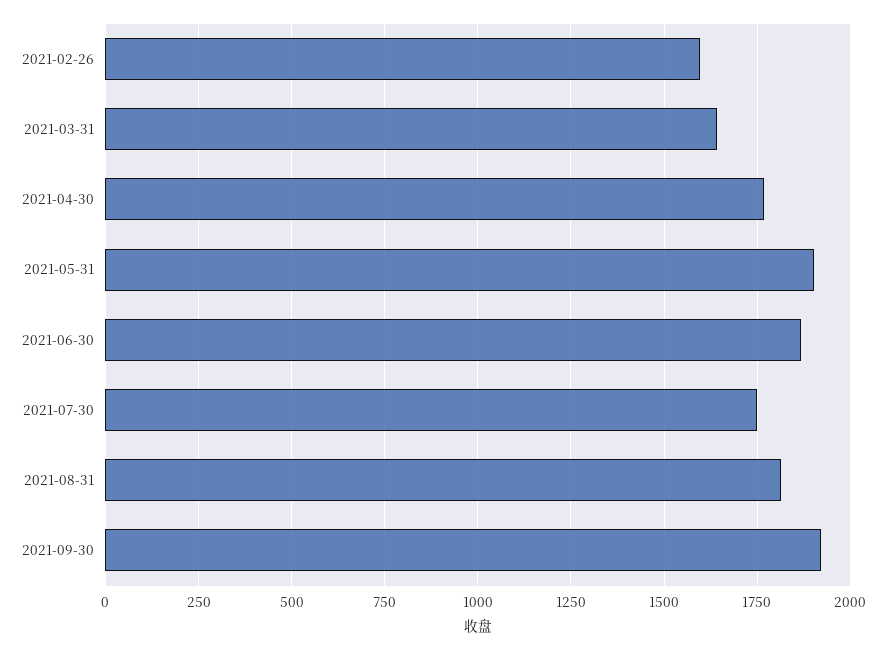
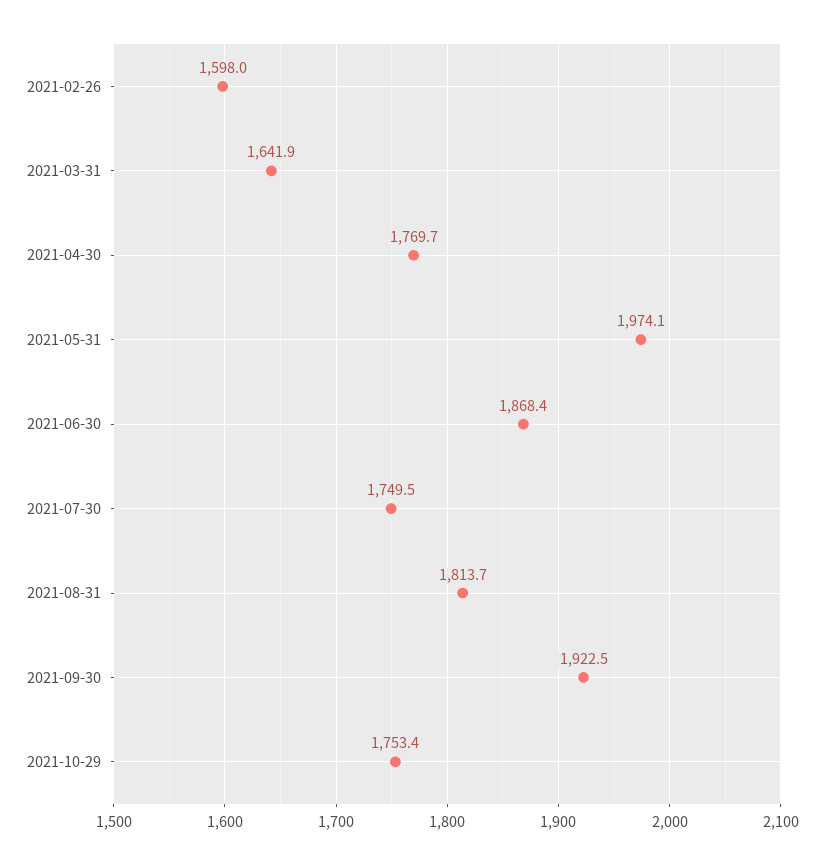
2021-05-31: 1900 -> 1974.1
2021-10-29: none -> 1753.4

